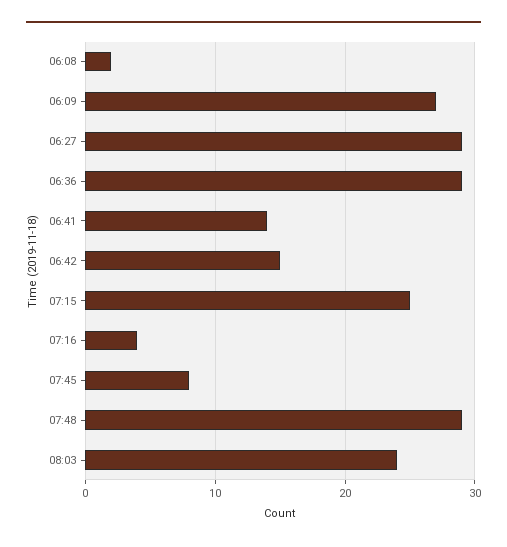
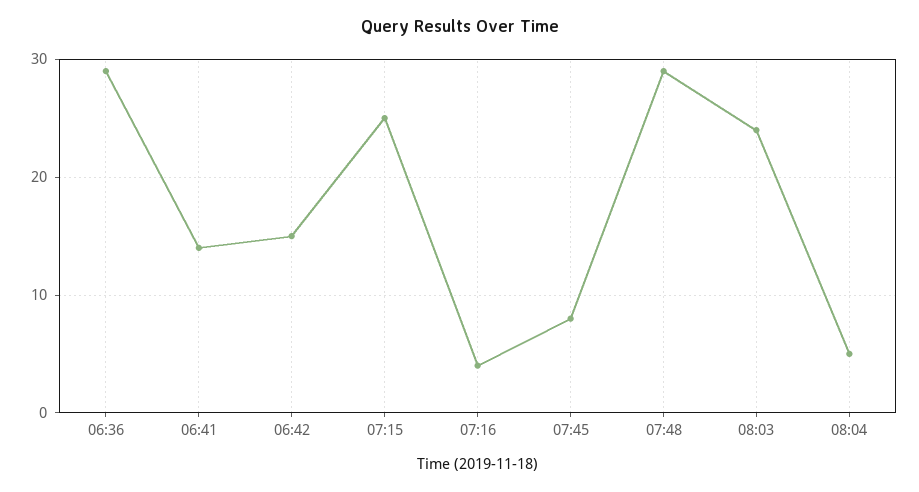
06:08: 2 -> none
06:09: 27 -> none
06:27: 29 -> none
08:04: none -> 5

